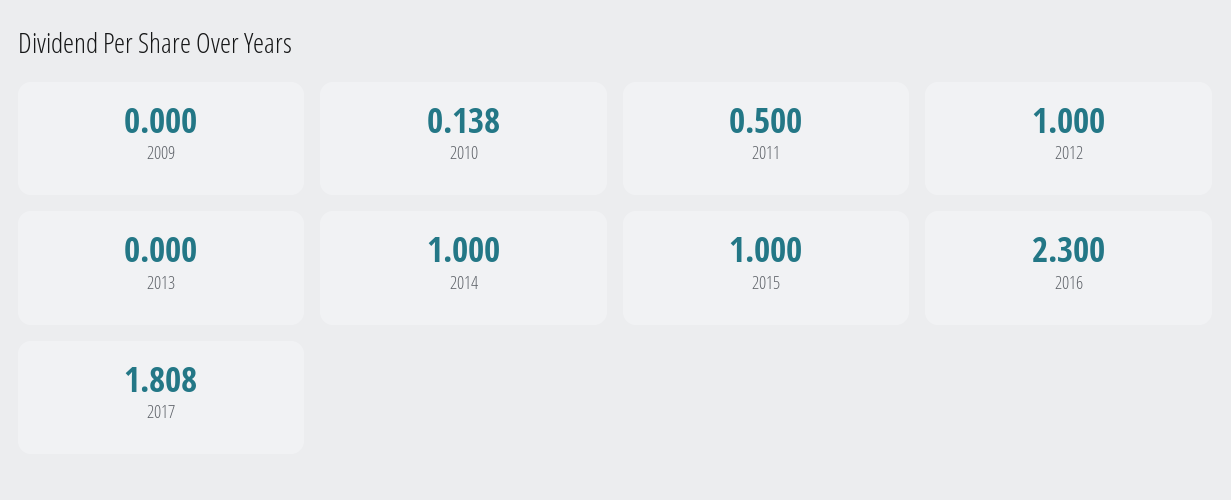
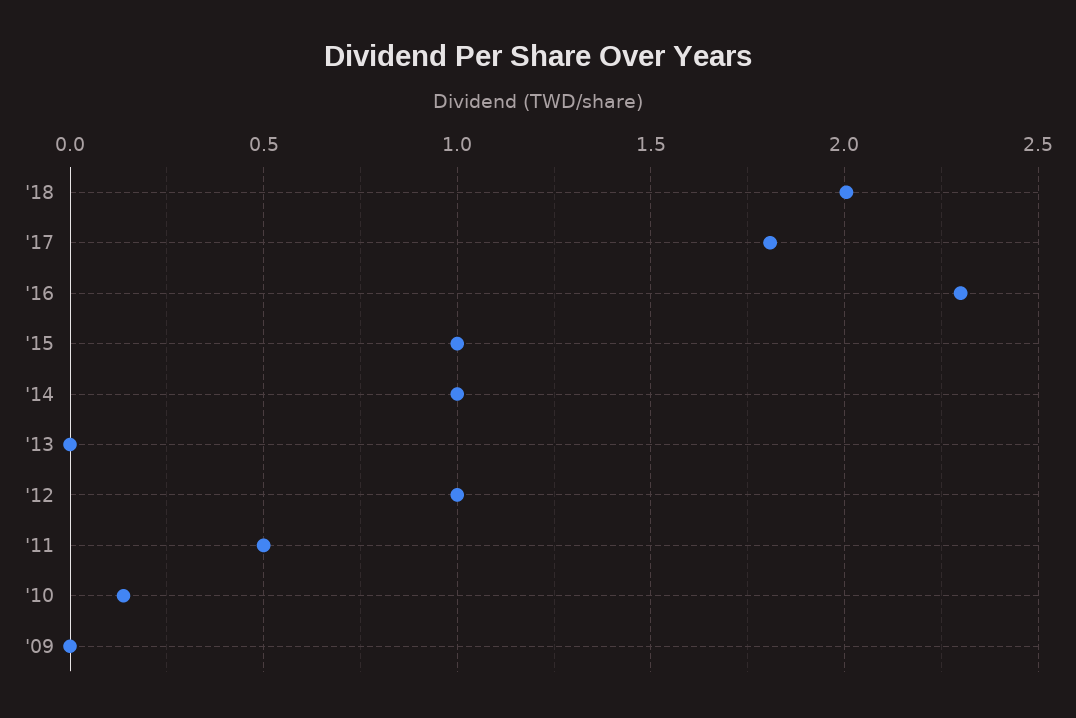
'18: none -> 2

